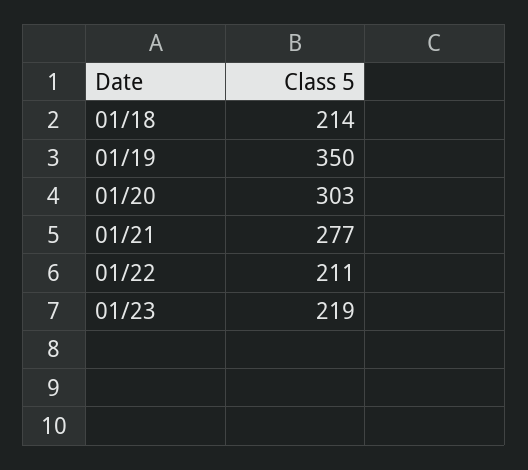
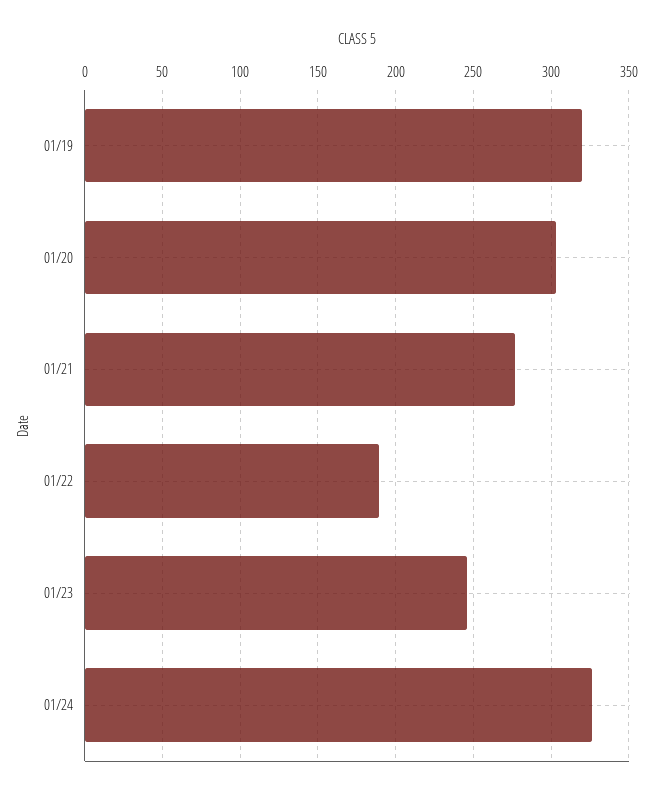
01/18: 214 -> none
01/19: 350 -> 320
01/22: 211 -> 190
01/23: 219 -> 245
01/24: none -> 325

